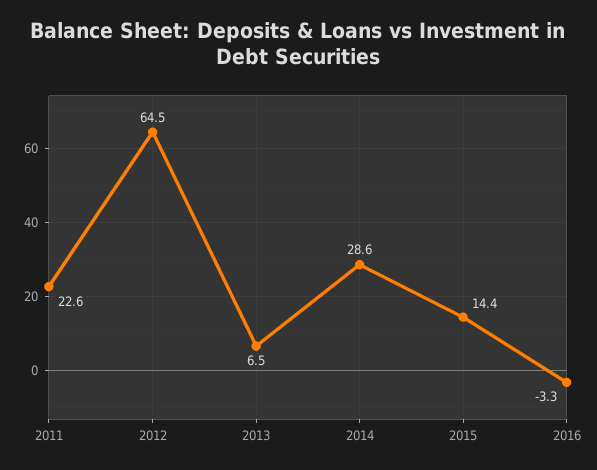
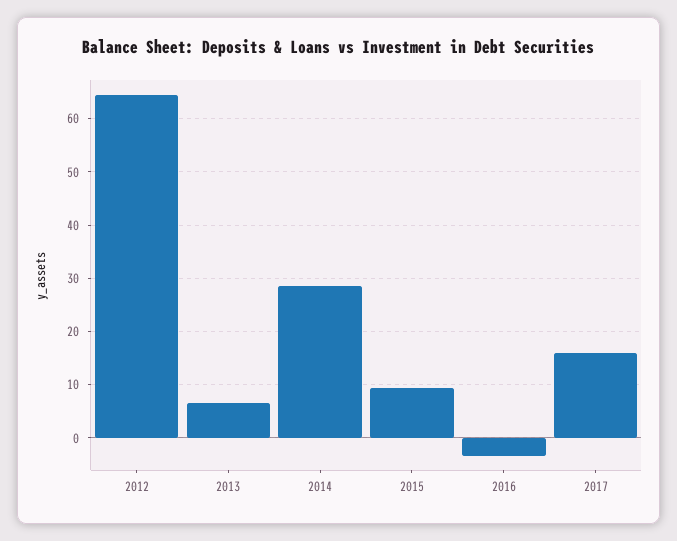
2011: 22.6 -> none
2015: 14.4 -> 10
2017: none -> 16

